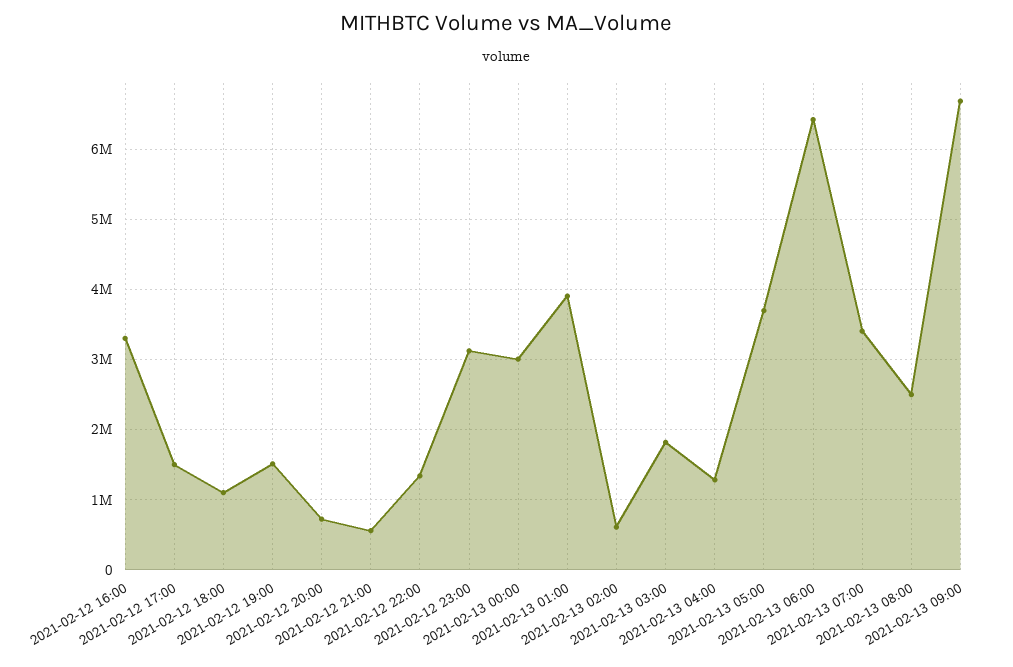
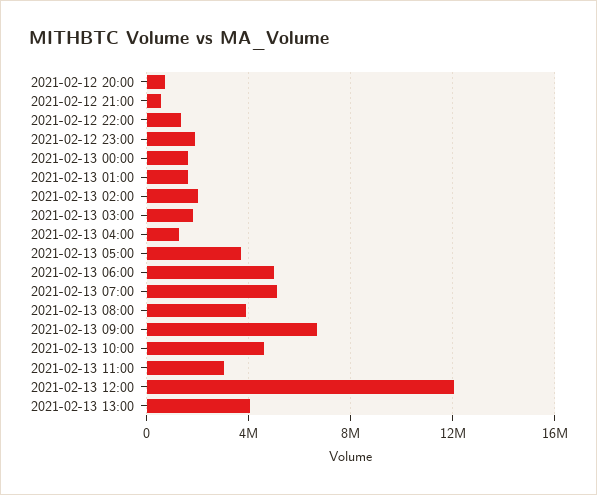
2021-02-12 16:00: 3300000 -> none
2021-02-12 17:00: 1500000 -> none
2021-02-12 18:00: 1100000 -> none
2021-02-12 19:00: 1500000 -> none
2021-02-12 23:00: 3100000 -> 2000000
2021-02-13 00:00: 3000000 -> 1500000
2021-02-13 01:00: 3900000 -> 1500000
2021-02-13 02:00: 600000 -> 2000000
2021-02-13 06:00: 6400000 -> 5000000
2021-02-13 07:00: 3400000 -> 5000000
2021-02-13 08:00: 2500000 -> 4000000
2021-02-13 10:00: none -> 4500000
2021-02-13 11:00: none -> 3000000
2021-02-13 12:00: none -> 12000000
2021-02-13 13:00: none -> 4000000

